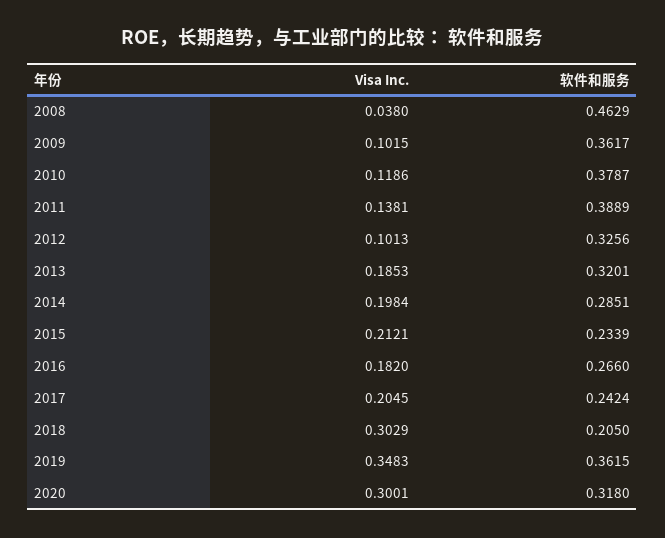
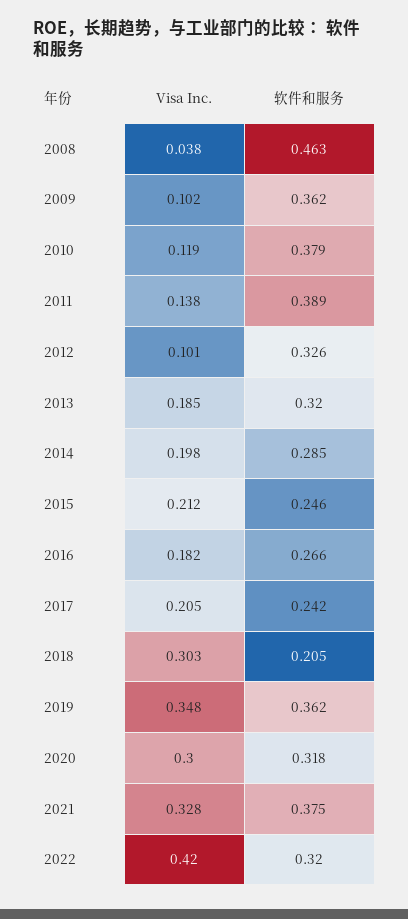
软件和服务, 2015: 0.2339 -> 0.246
Visa Inc., 2021: none -> 0.328
软件和服务, 2021: none -> 0.375
Visa Inc., 2022: none -> 0.42
软件和服务, 2022: none -> 0.32

